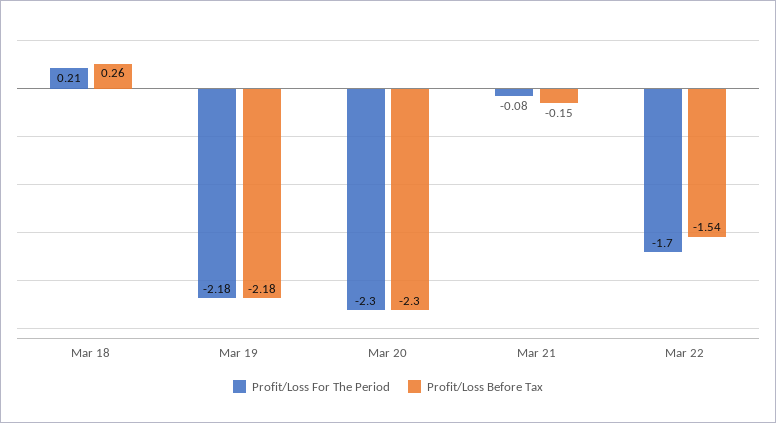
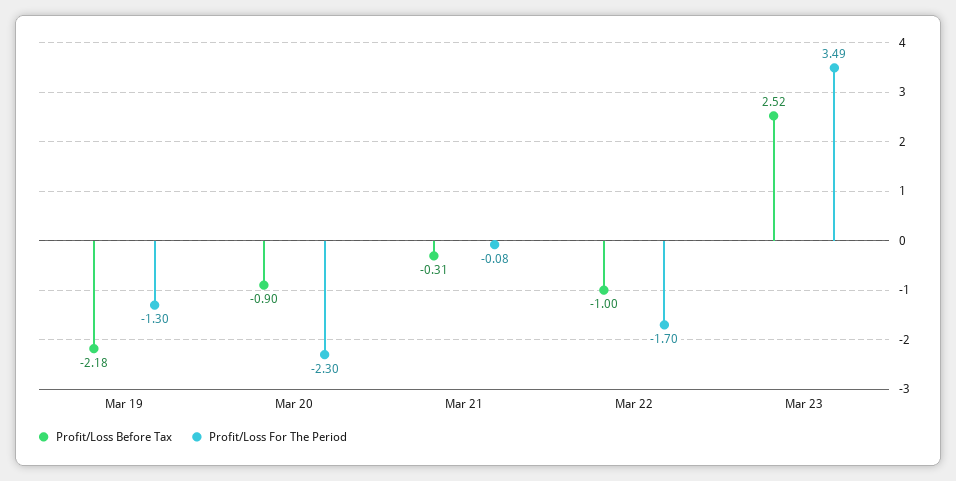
Profit/Loss For The Period, Mar 18: 0.21 -> none
Profit/Loss Before Tax, Mar 18: 0.26 -> none
Profit/Loss For The Period, Mar 19: -2.18 -> -1.3
Profit/Loss Before Tax, Mar 20: -2.3 -> -0.9
Profit/Loss Before Tax, Mar 21: -0.15 -> -0.31
Profit/Loss Before Tax, Mar 22: -1.54 -> -1
Profit/Loss Before Tax, Mar 23: none -> 2.52
Profit/Loss For The Period, Mar 23: none -> 3.49

